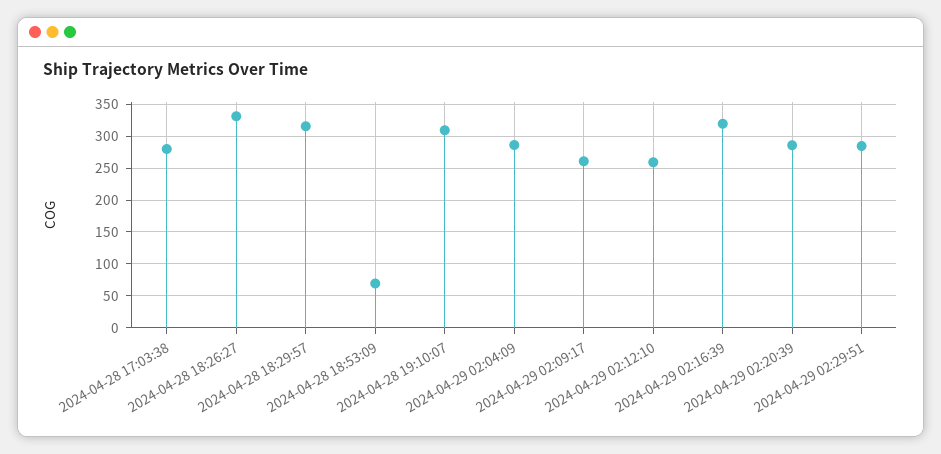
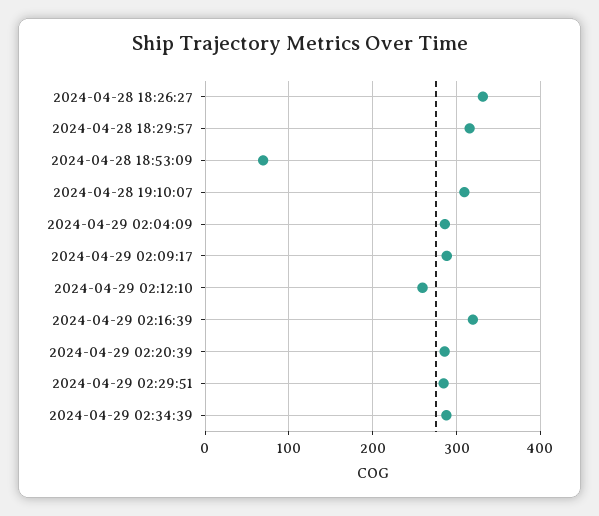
2024-04-28 17:03:38: 280 -> none
2024-04-29 02:09:17: 260 -> 290
2024-04-29 02:34:39: none -> 290

